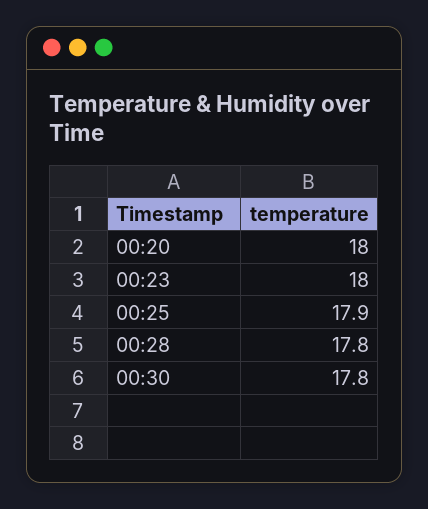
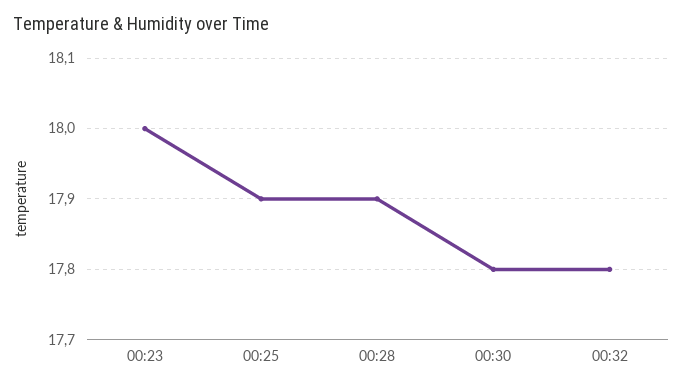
00:20: 18 -> none
00:28: 17.8 -> 17.9
00:32: none -> 17.8

